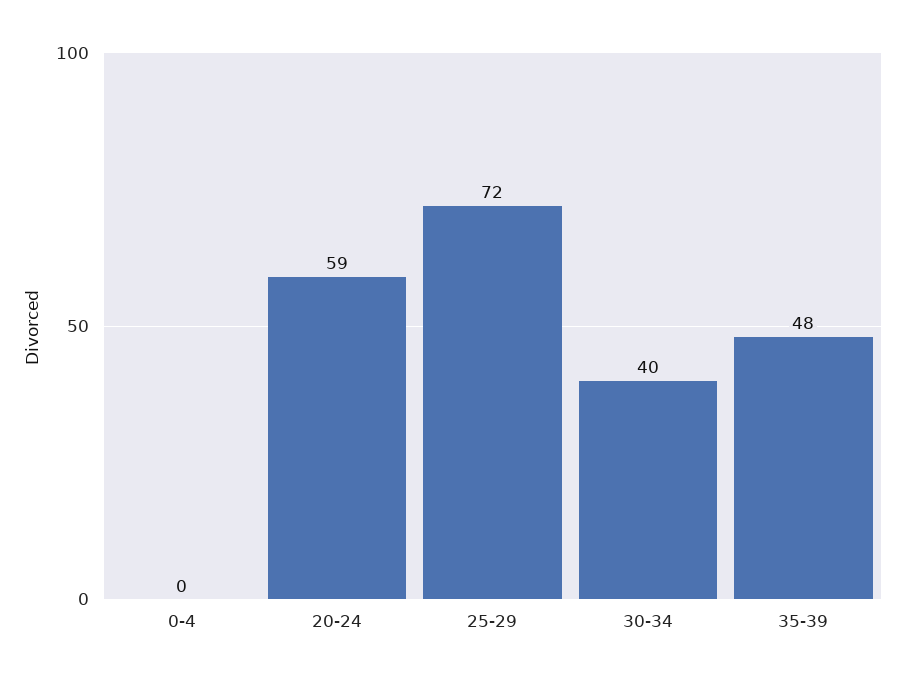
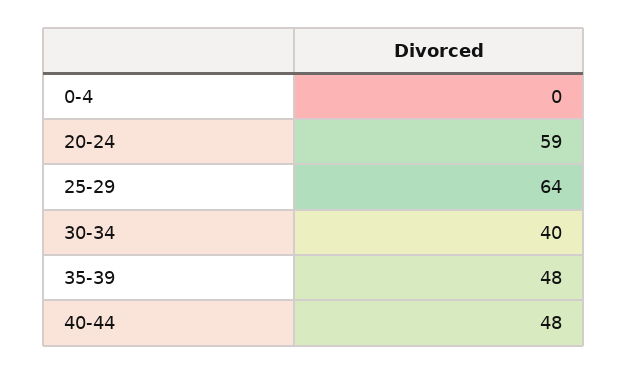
25-29: 72 -> 64
40-44: none -> 48

